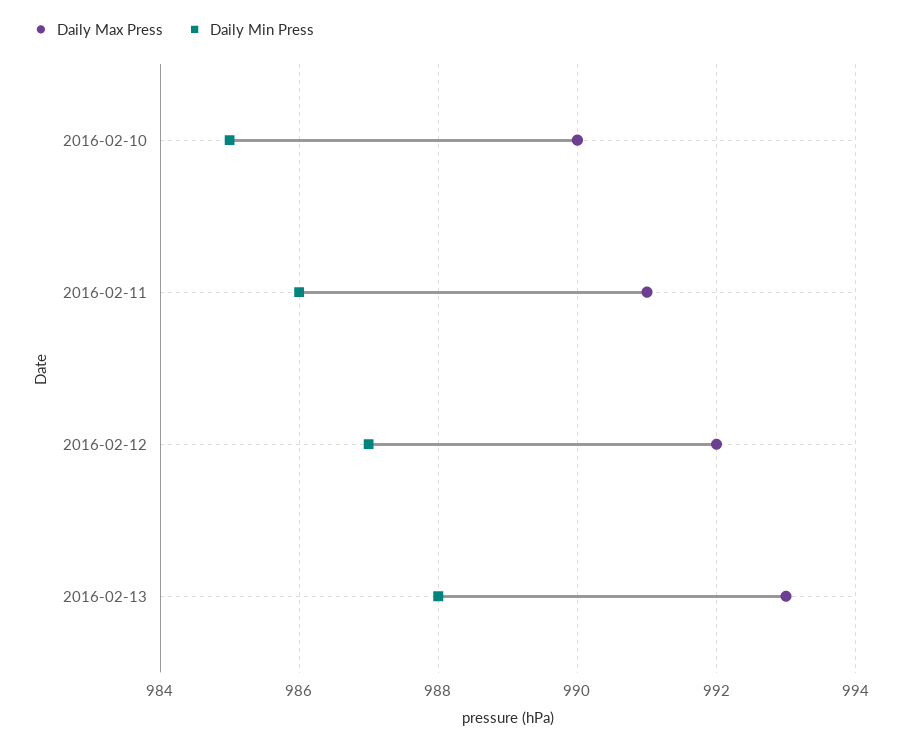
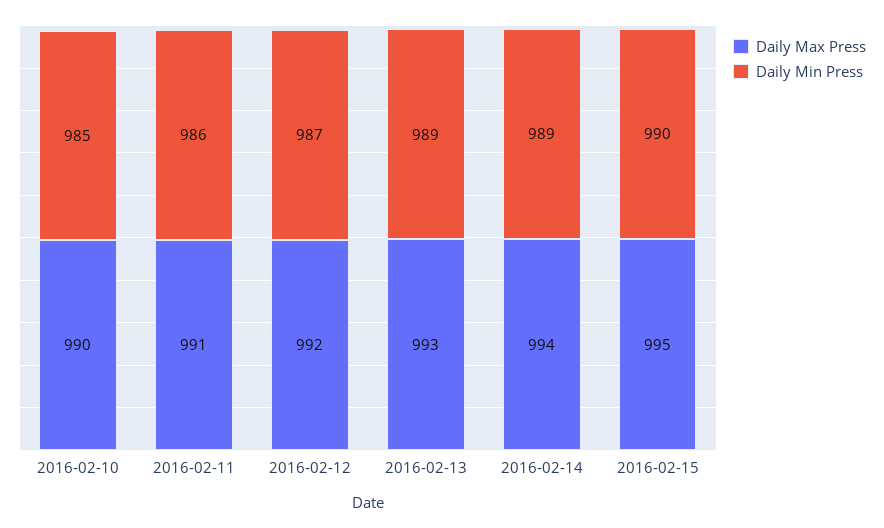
Daily Min Press, 2016-02-13: 988 -> 989
Daily Max Press, 2016-02-14: none -> 994
Daily Min Press, 2016-02-14: none -> 989
Daily Max Press, 2016-02-15: none -> 995
Daily Min Press, 2016-02-15: none -> 990

